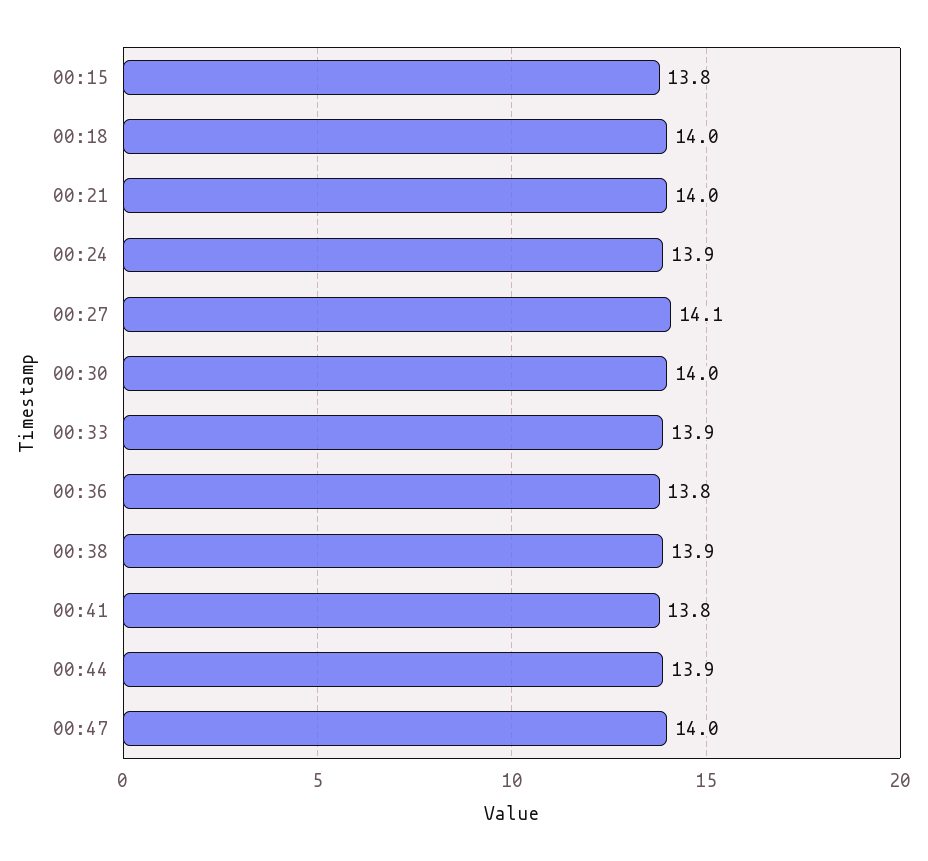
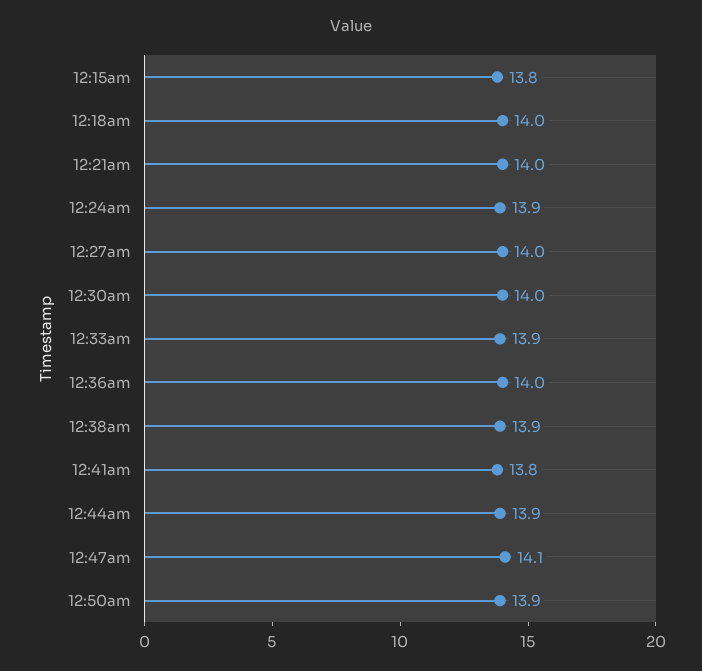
00:27: 14.1 -> 14
00:36: 13.8 -> 14
00:47: 14 -> 14.1
12:50am: none -> 13.9

